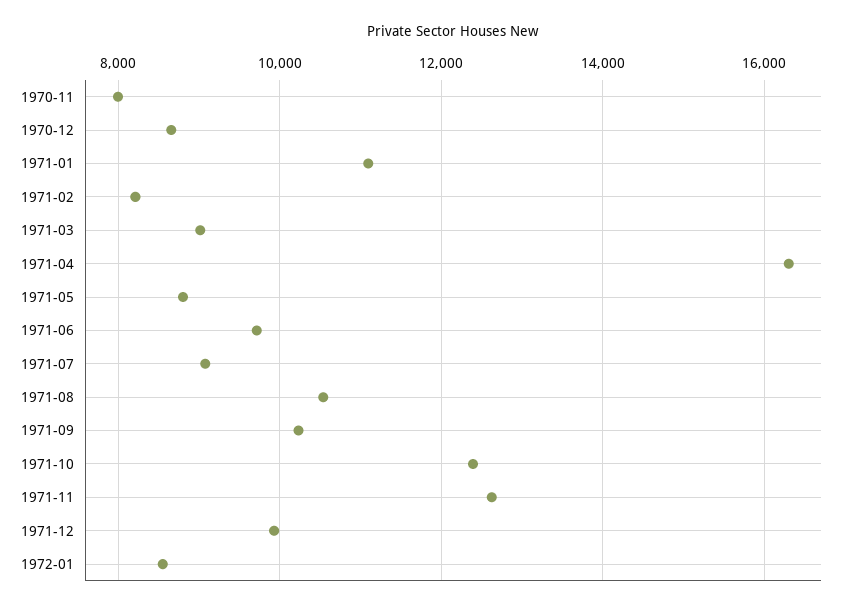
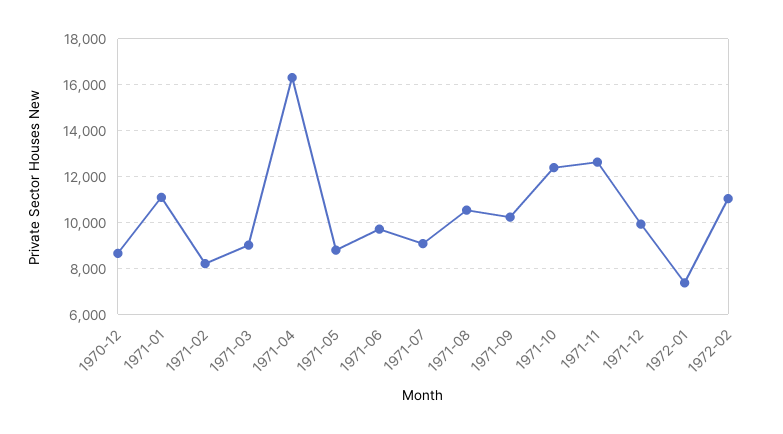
1970-11: 8000 -> none
1972-01: 8600 -> 7500
1972-02: none -> 11000

